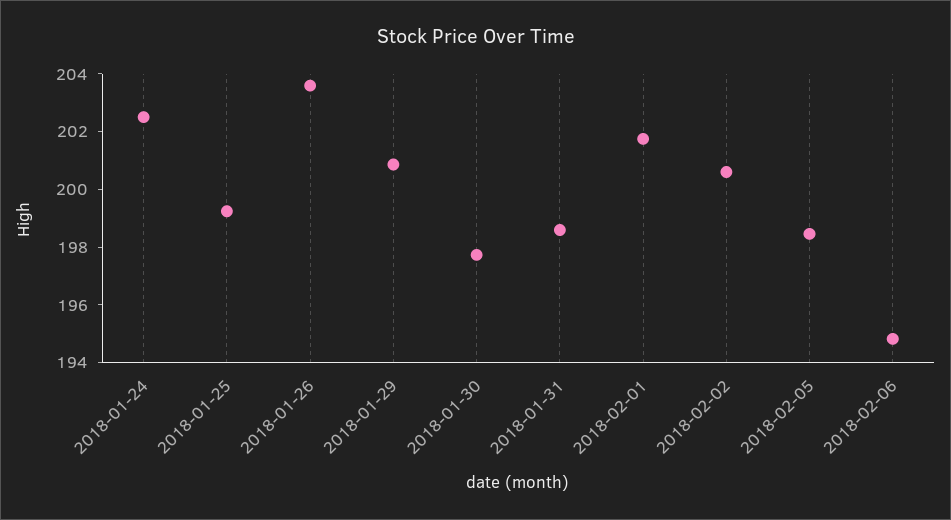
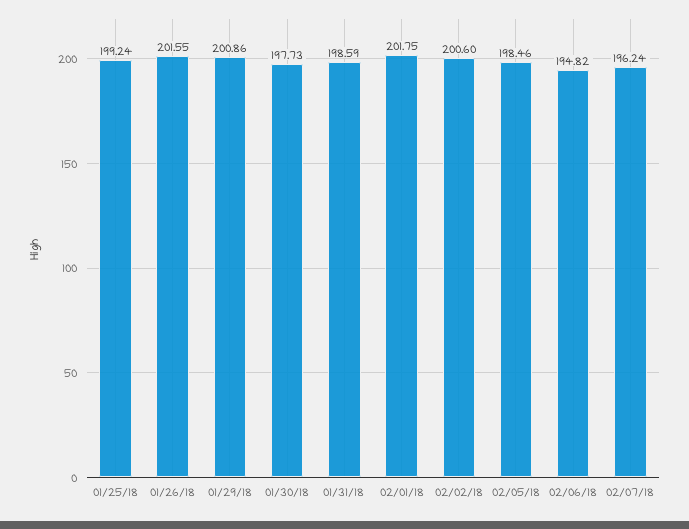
2018-01-24: 202.5 -> none
2018-01-26: 203.5 -> 201.55
02/07/18: none -> 196.24

